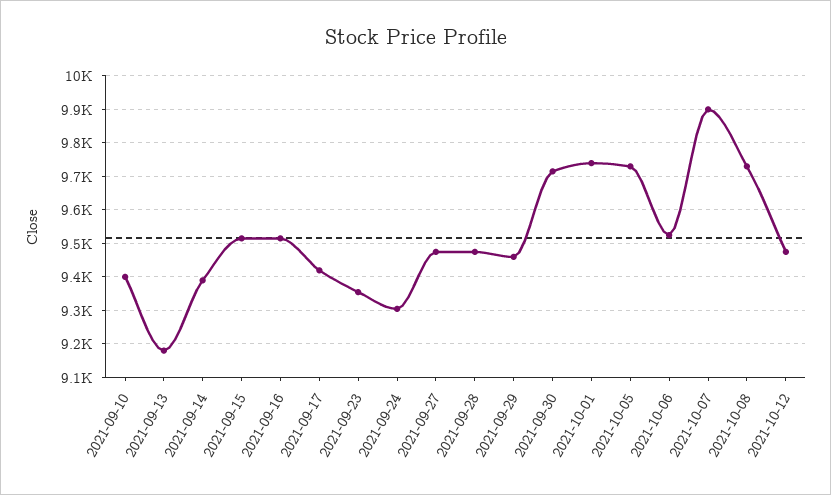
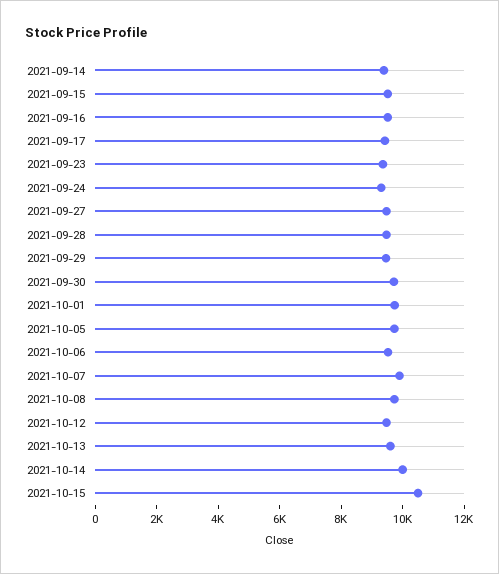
2021-09-10: 9400 -> none
2021-09-13: 9180 -> none
2021-10-13: none -> 9500
2021-10-14: none -> 10000
2021-10-15: none -> 10500

